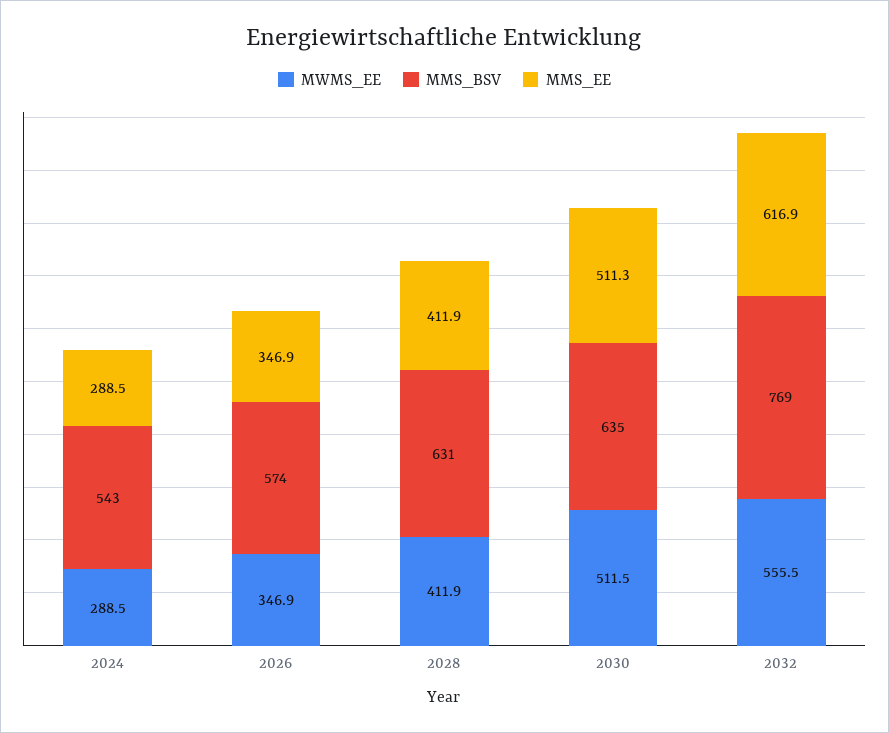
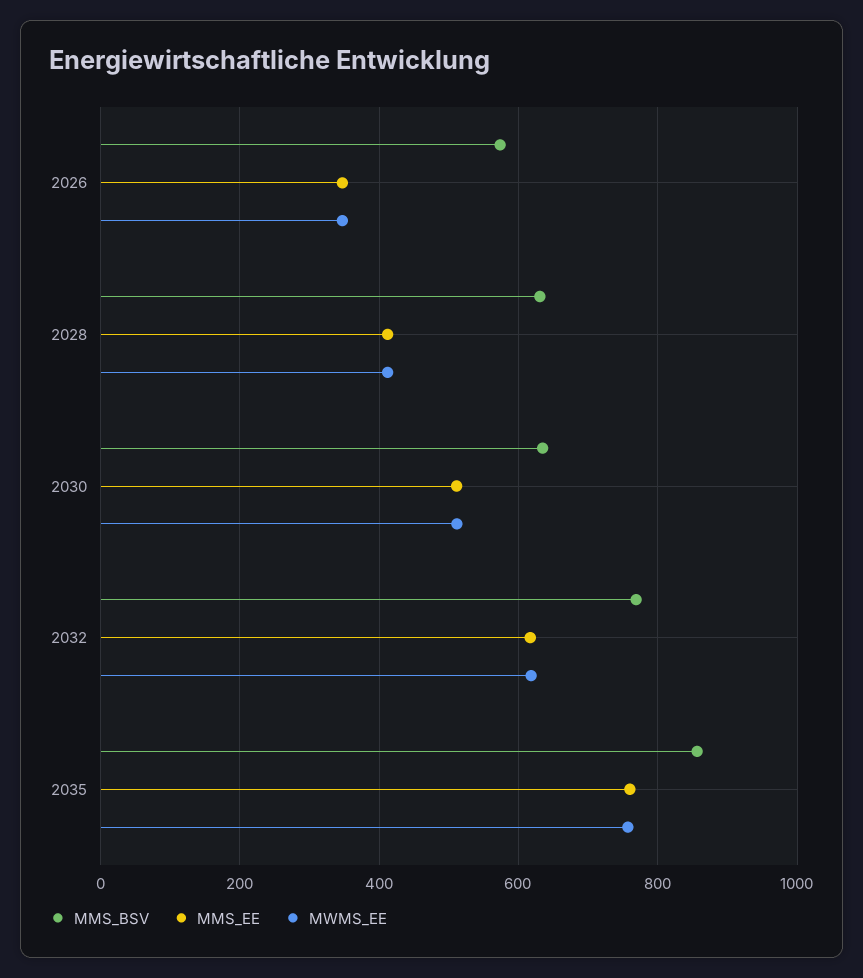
MWMS_EE, 2024: 288.5 -> none
MMS_BSV, 2024: 543 -> none
MMS_EE, 2024: 288.5 -> none
MWMS_EE, 2032: 555.5 -> 620
MMS_BSV, 2035: none -> 860
MMS_EE, 2035: none -> 760
MWMS_EE, 2035: none -> 760

